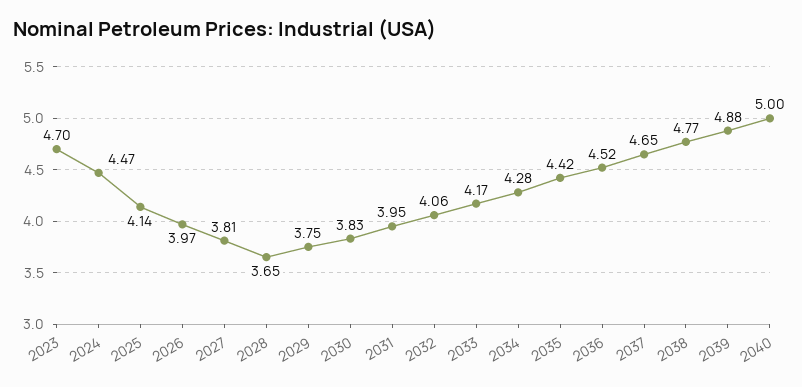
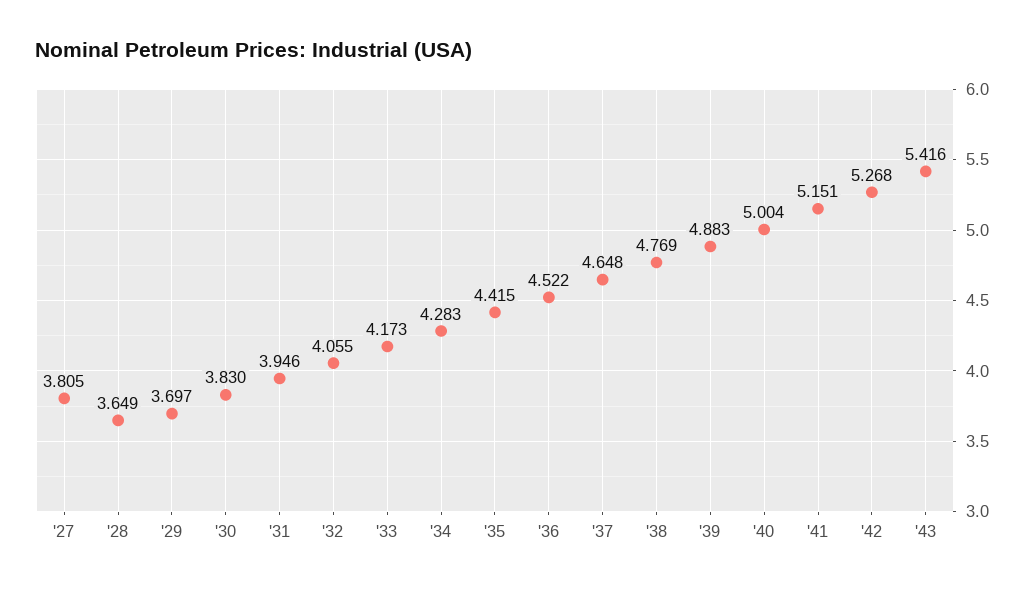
2023: 4.7 -> none
2024: 4.47 -> none
2025: 4.14 -> none
2026: 3.97 -> none
2029: 3.75 -> 3.697
'41: none -> 5.151
'42: none -> 5.268
'43: none -> 5.416

